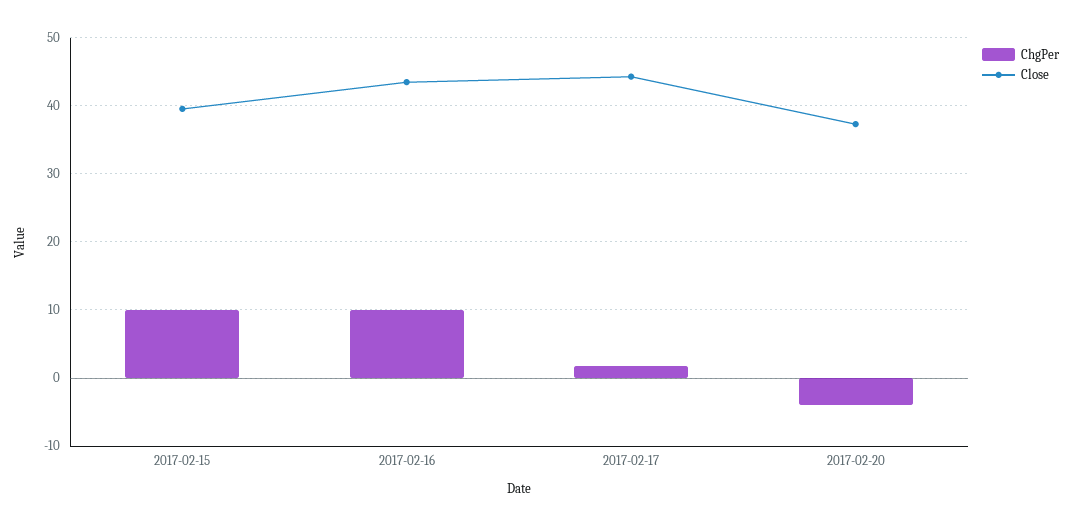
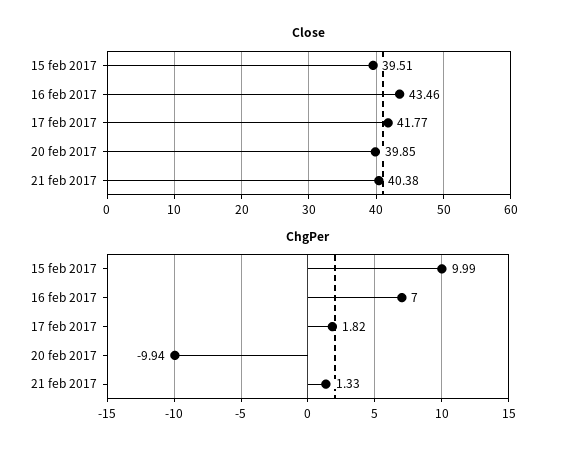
ChgPer, 2017-02-16: 10 -> 7
Close, 2017-02-17: 44 -> 41.77
ChgPer, 2017-02-20: -4 -> -9.94
Close, 2017-02-20: 37 -> 39.85
Close, 21 feb 2017: none -> 40.38
ChgPer, 21 feb 2017: none -> 1.33

